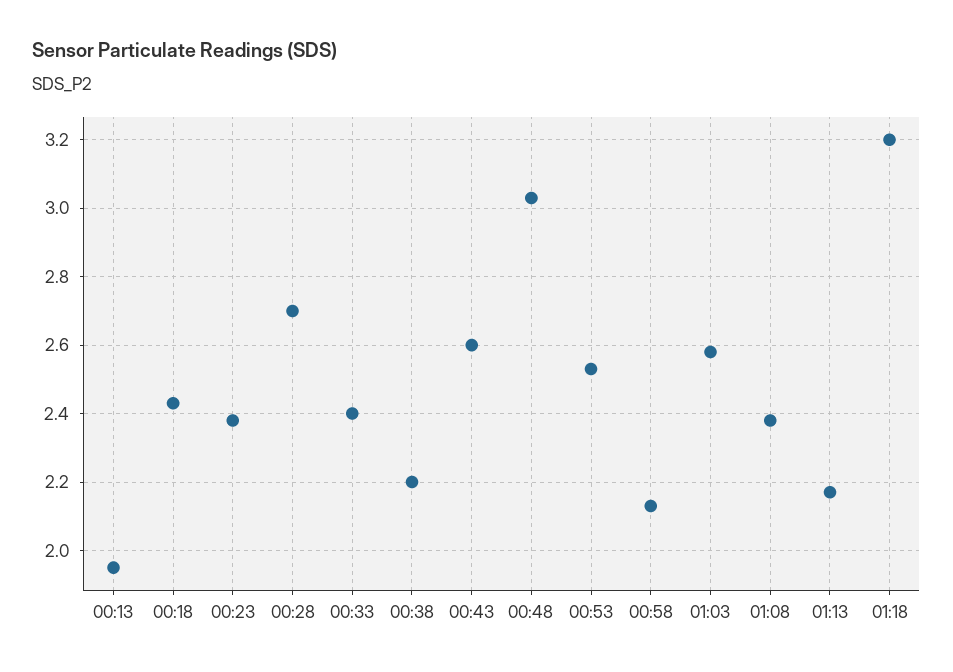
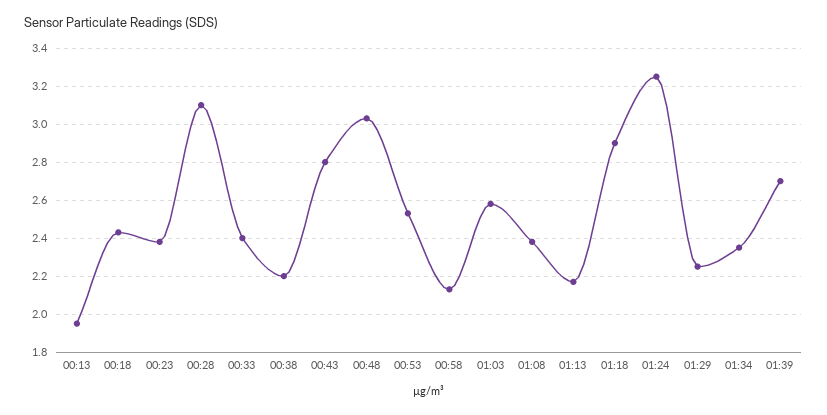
00:28: 2.7 -> 3.1
00:43: 2.6 -> 2.8
01:18: 3.2 -> 2.9
01:24: none -> 3.25
01:29: none -> 2.25
01:34: none -> 2.35
01:39: none -> 2.7

